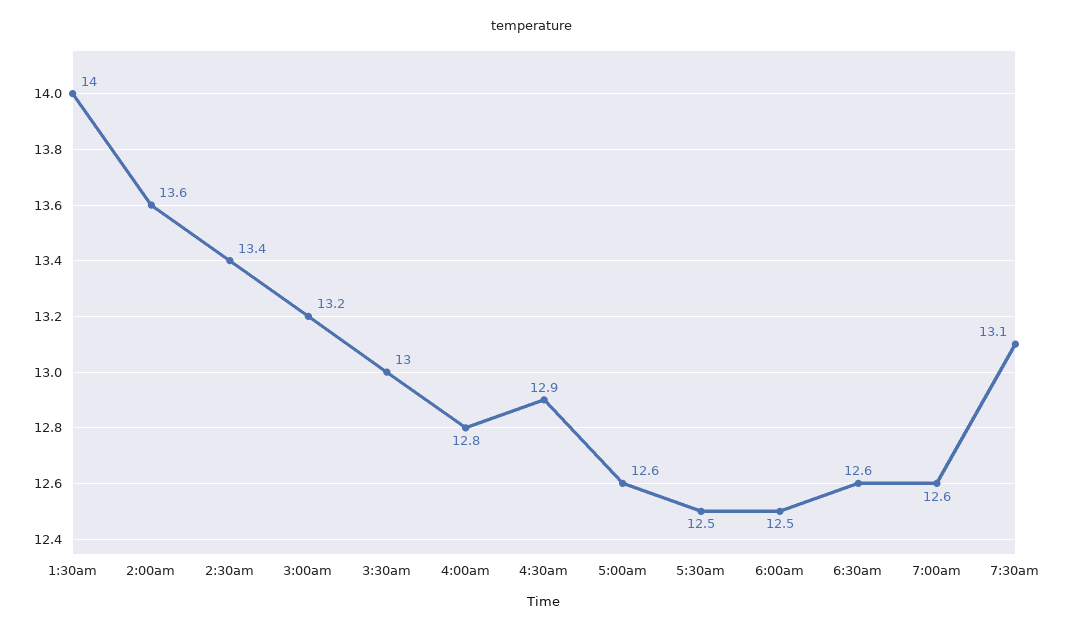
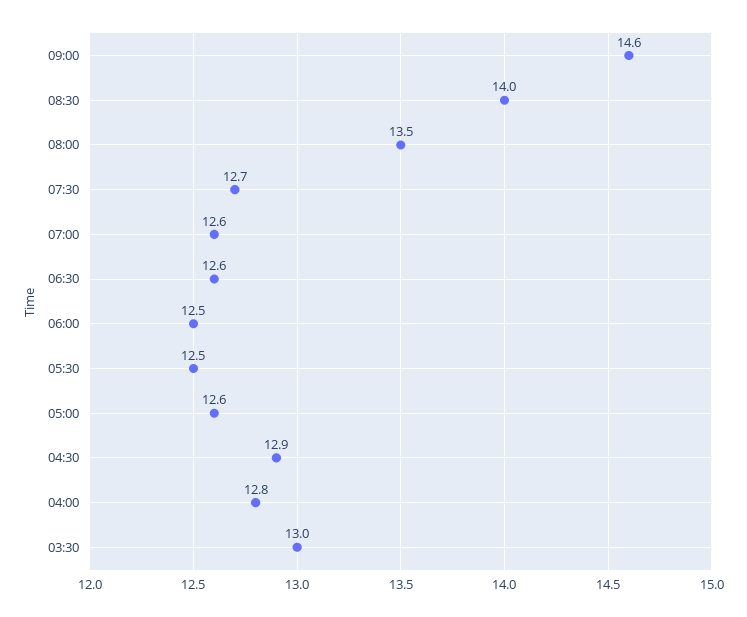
1:30am: 14 -> none
2:00am: 13.6 -> none
2:30am: 13.4 -> none
3:00am: 13.2 -> none
7:30am: 13.1 -> 12.7
09:00: none -> 14.6
08:30: none -> 14
08:00: none -> 13.5

